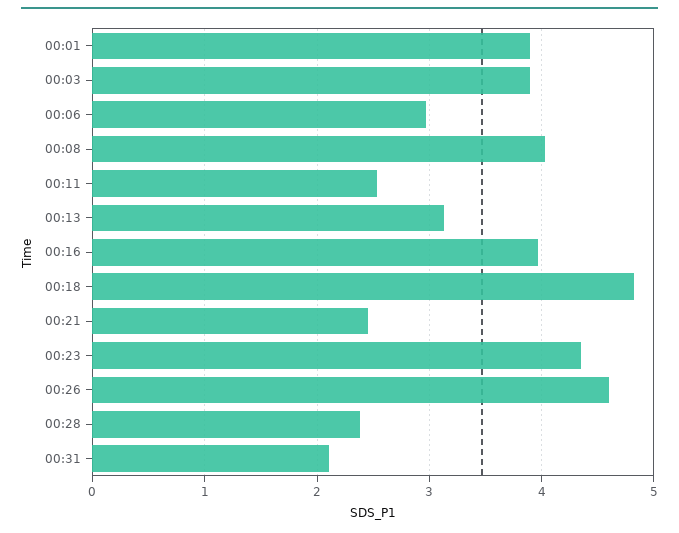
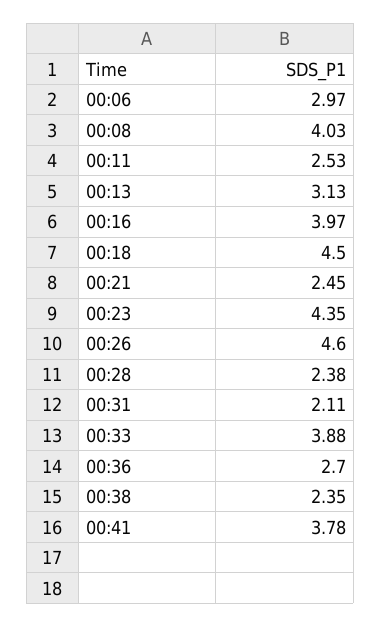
00:01: 3.9 -> none
00:03: 3.9 -> none
00:18: 4.8 -> 4.5
00:33: none -> 3.88
00:36: none -> 2.7
00:38: none -> 2.35
00:41: none -> 3.78

